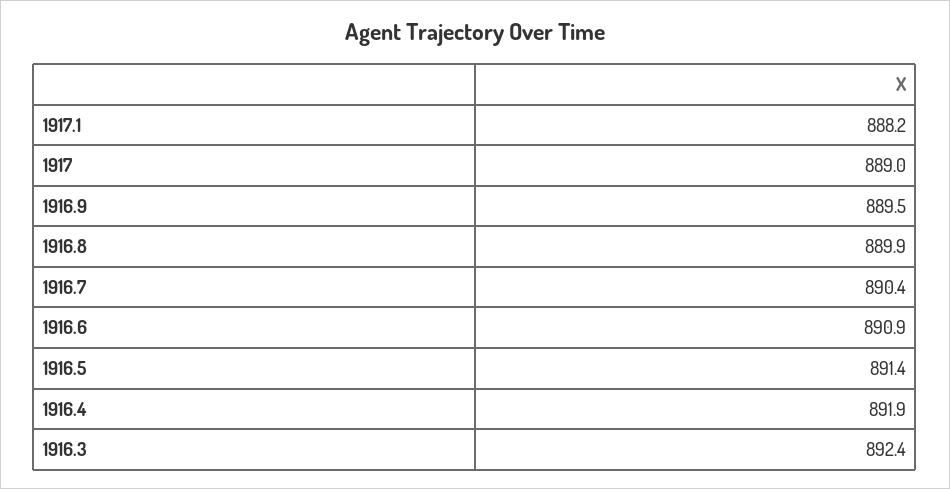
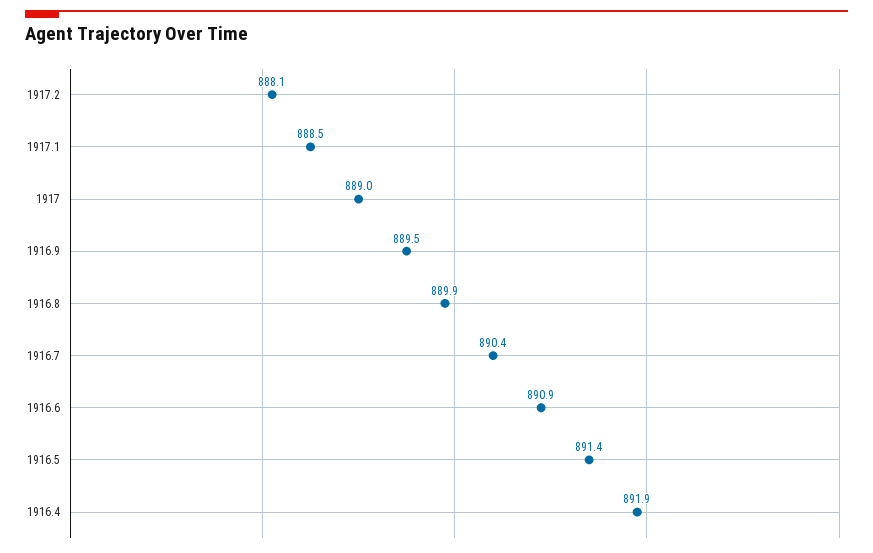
1917.1: 888.2 -> 888.5
1916.3: 892.4 -> none
1917.2: none -> 888.1

